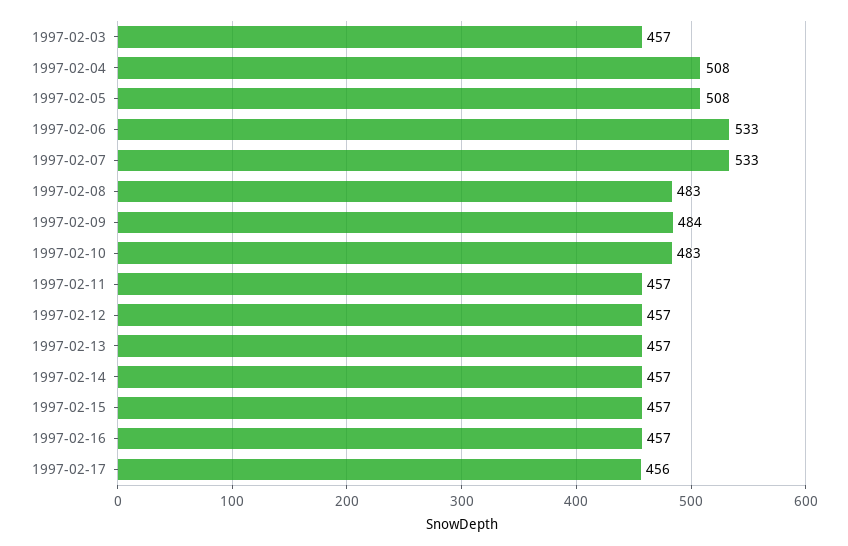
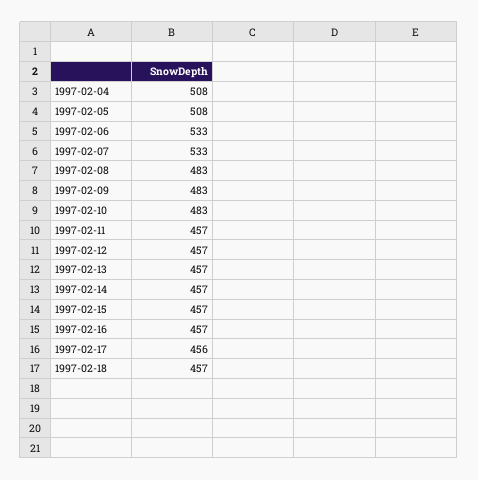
1997-02-03: 457 -> none
1997-02-09: 484 -> 483
1997-02-18: none -> 457

